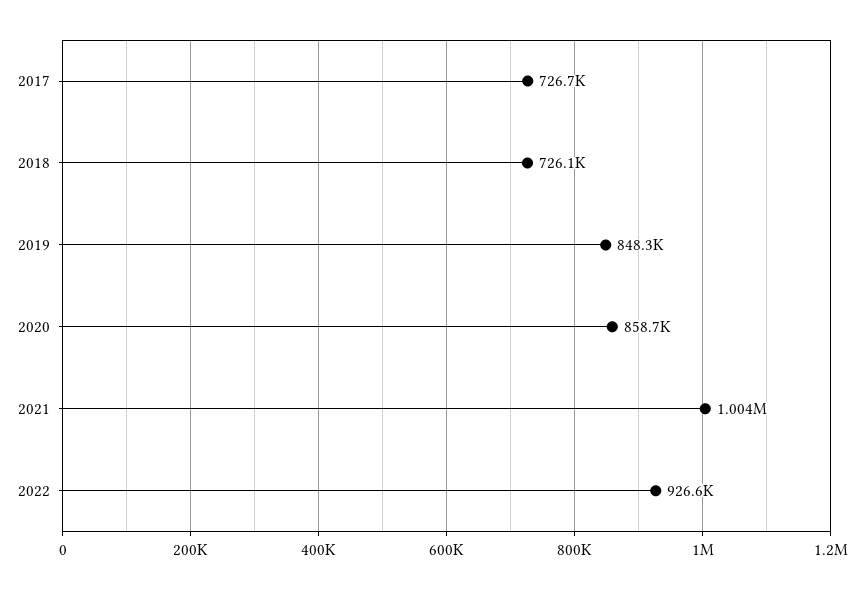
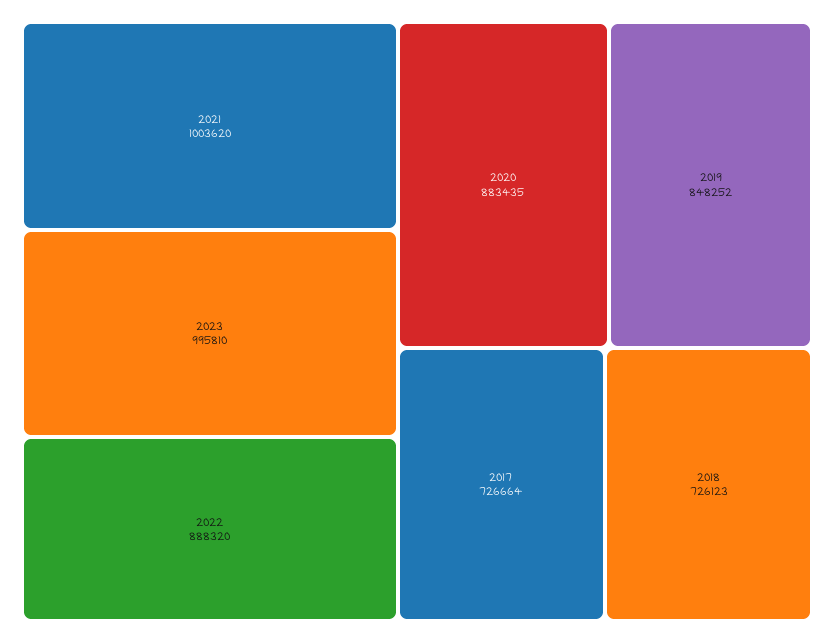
2020: 858700 -> 883435
2022: 926600 -> 888320
2023: none -> 995810

